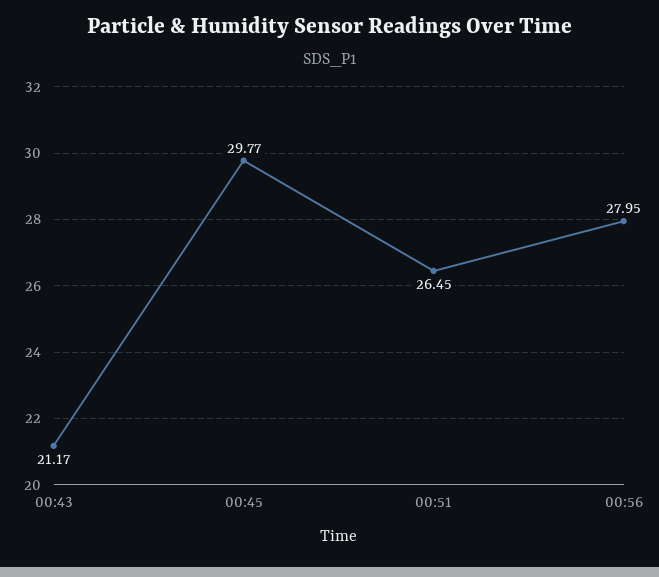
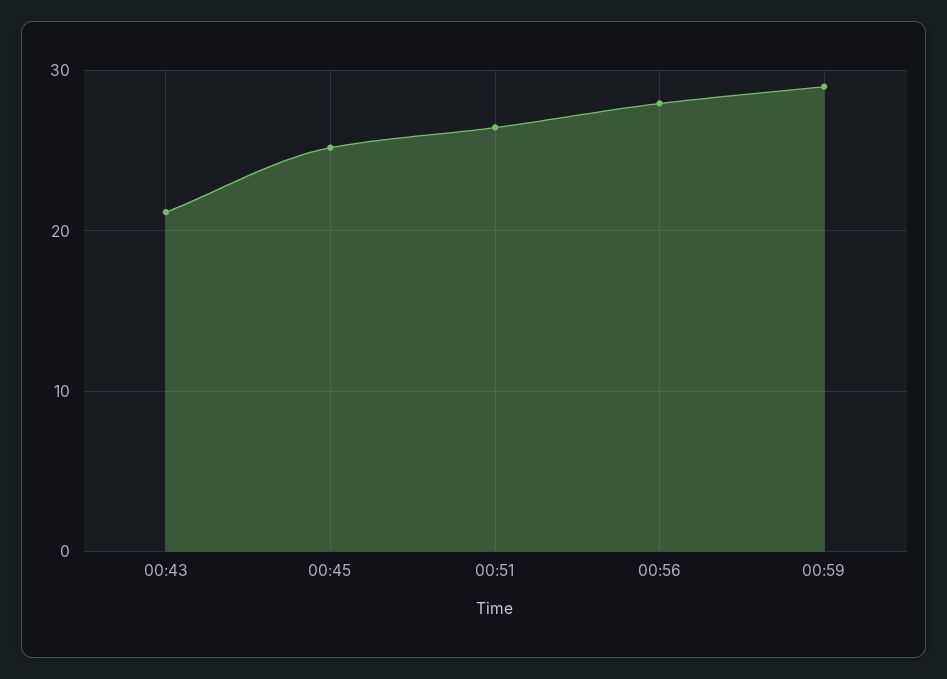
00:45: 29.77 -> 25
00:59: none -> 29

